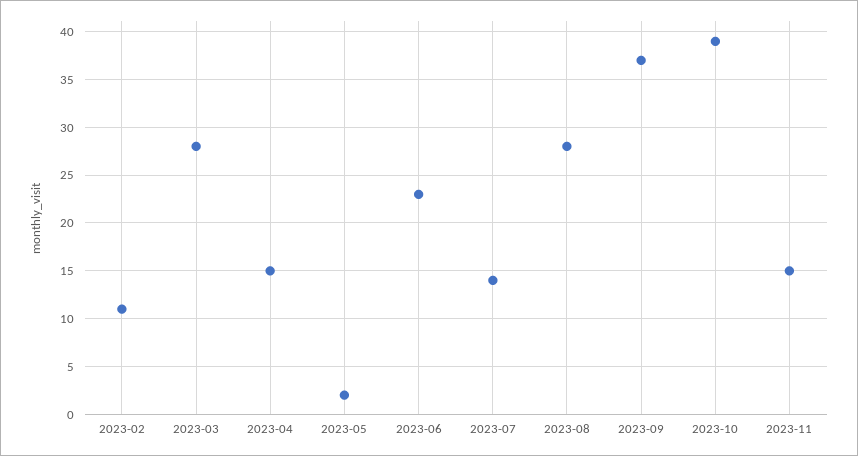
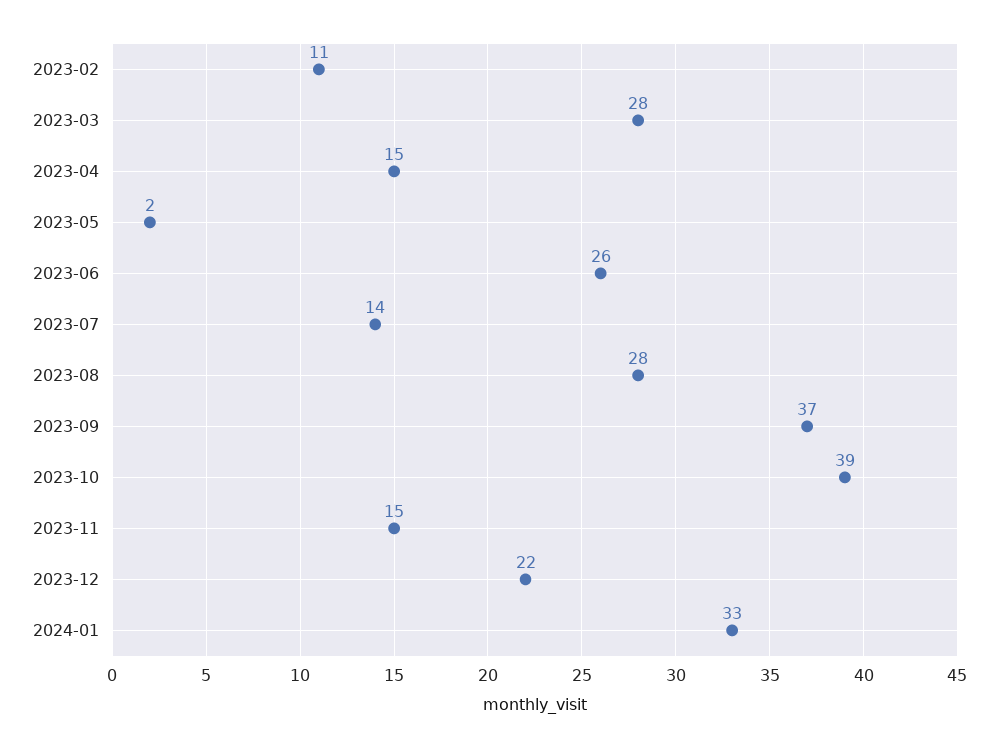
2023-06: 23 -> 26
2023-12: none -> 22
2024-01: none -> 33

